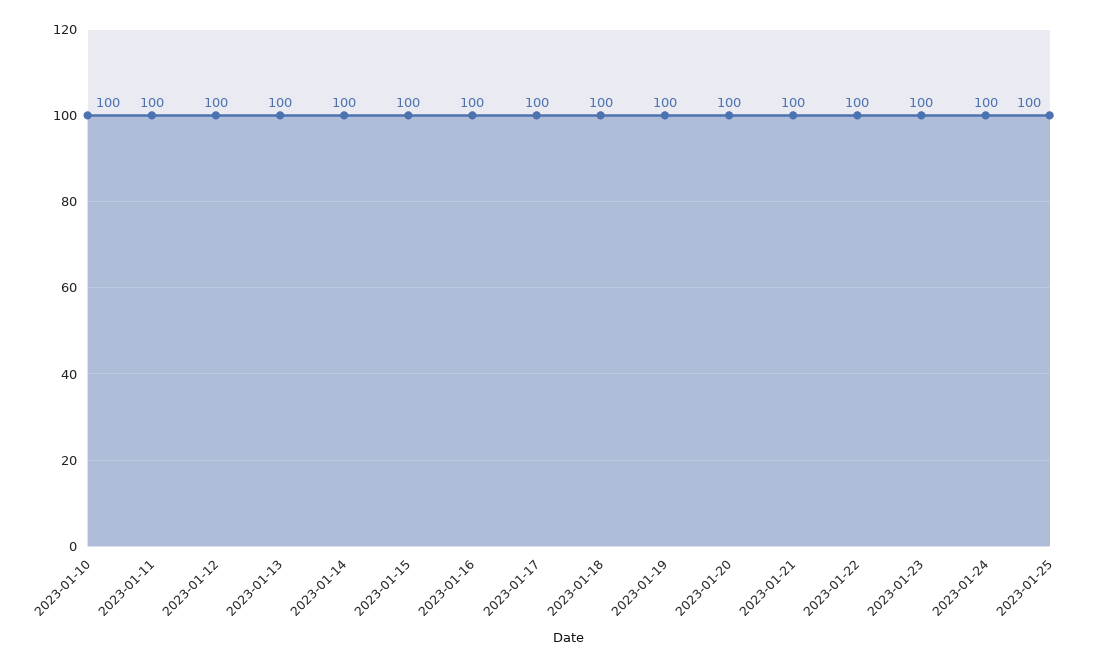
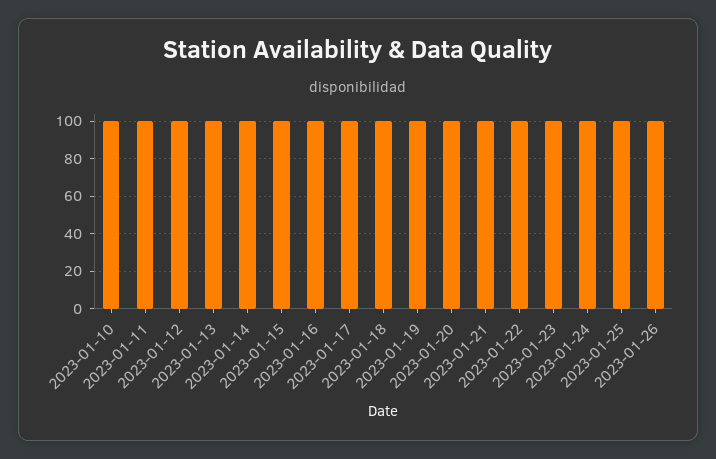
2023-01-26: none -> 100

